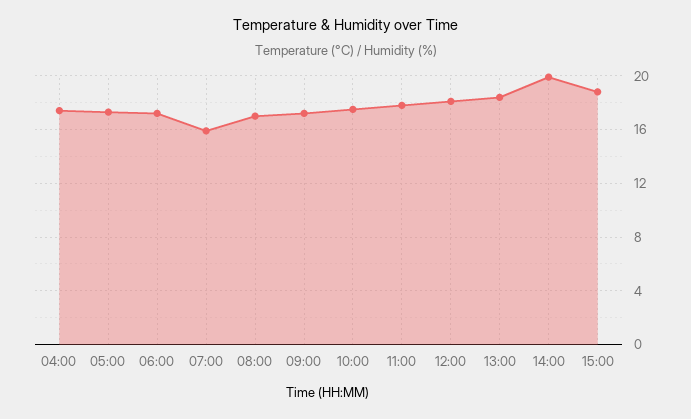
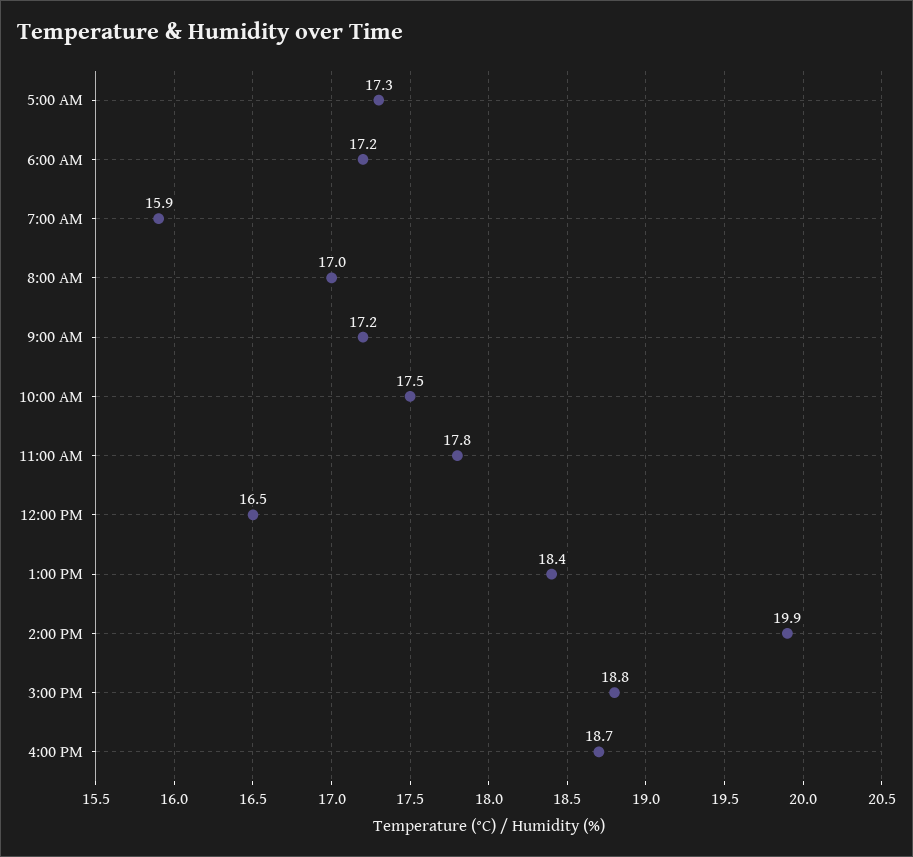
04:00: 17.5 -> none
12:00: 18 -> 16.5
4:00 PM: none -> 18.7

